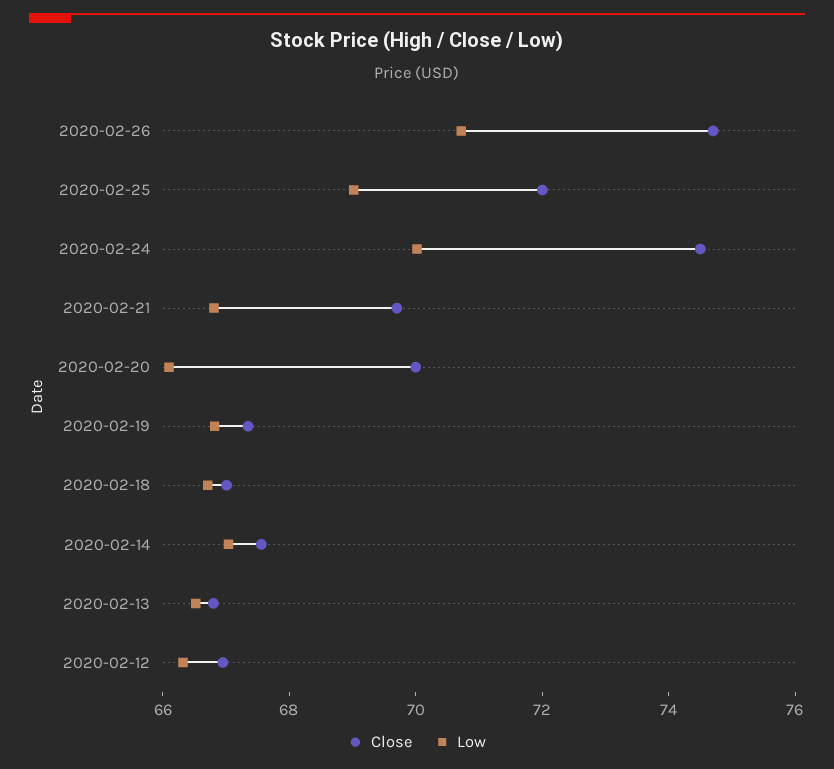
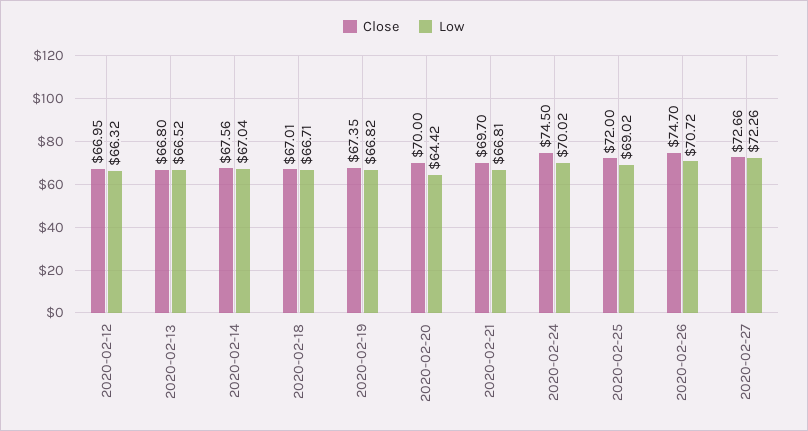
Low, 2020-02-20: 66 -> 64.42
Close, 2020-02-27: none -> 72.66
Low, 2020-02-27: none -> 72.26

